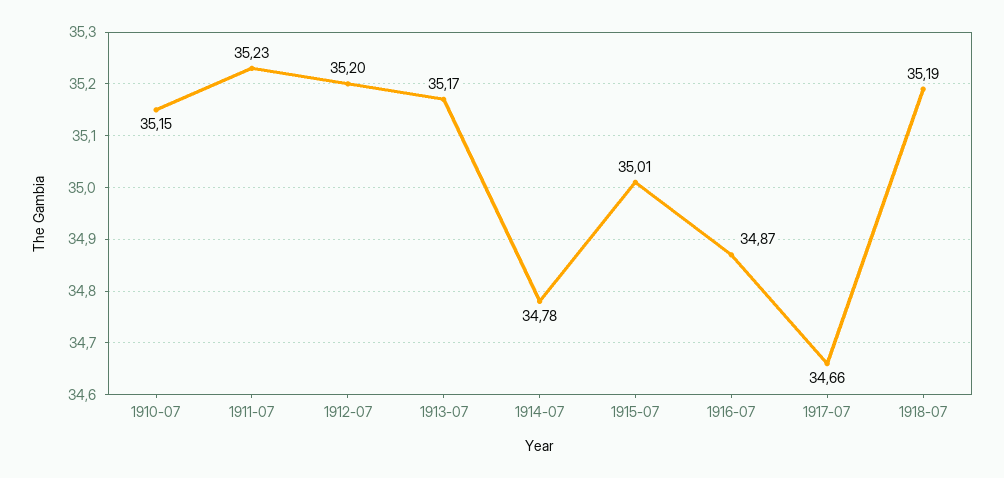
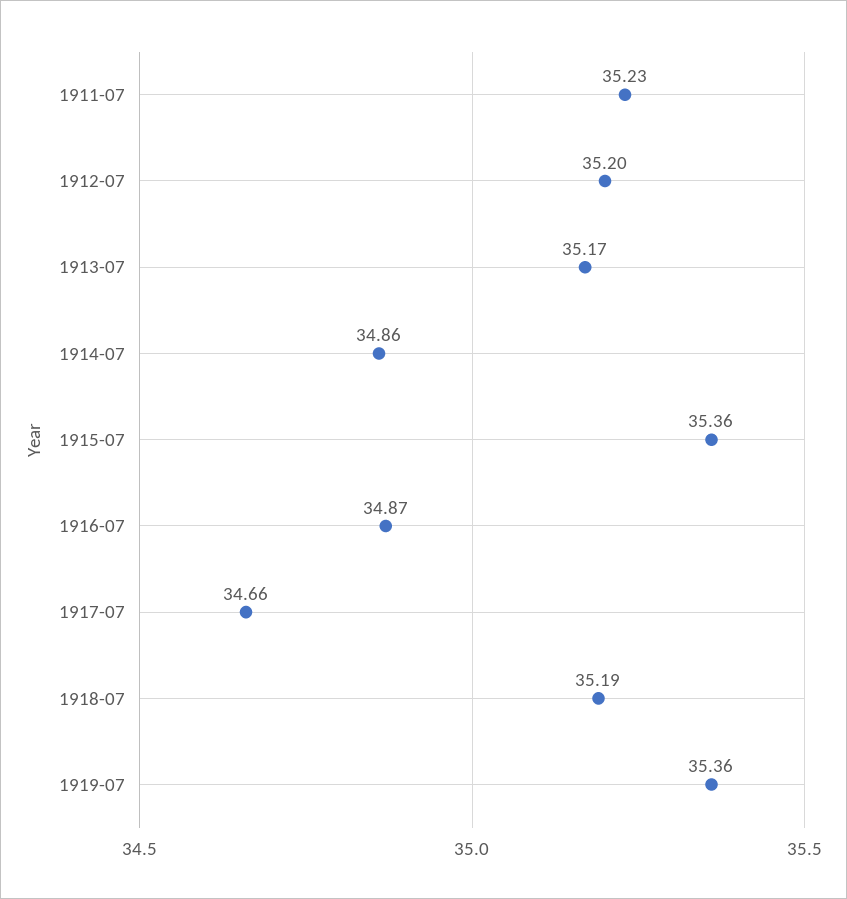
1910-07: 35.15 -> none
1914-07: 34.78 -> 34.86
1915-07: 35.01 -> 35.36
1919-07: none -> 35.36

